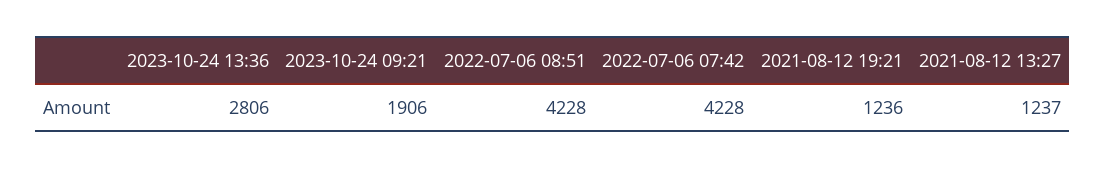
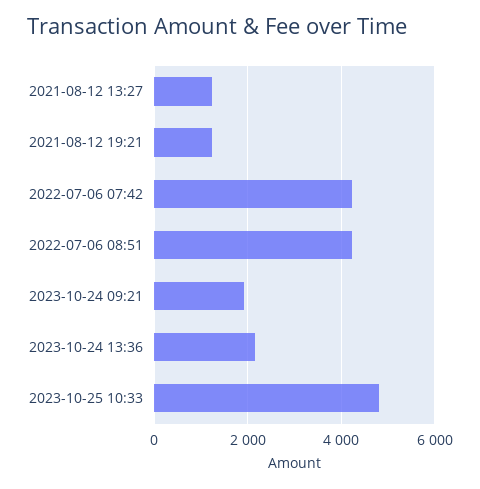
2023-10-24 13:36: 2806 -> 2200
2023-10-25 10:33: none -> 4800

